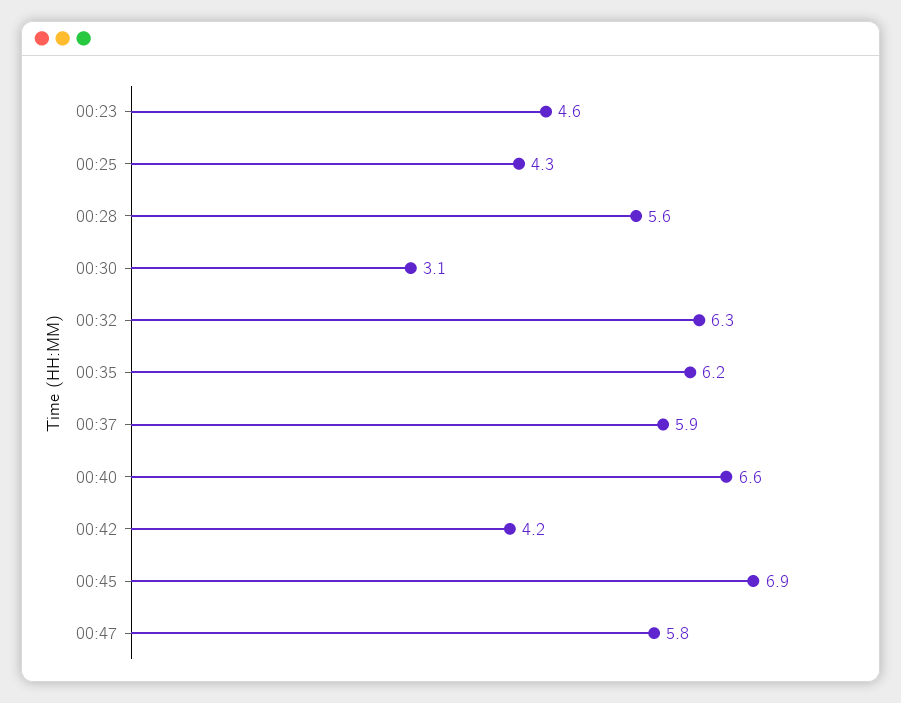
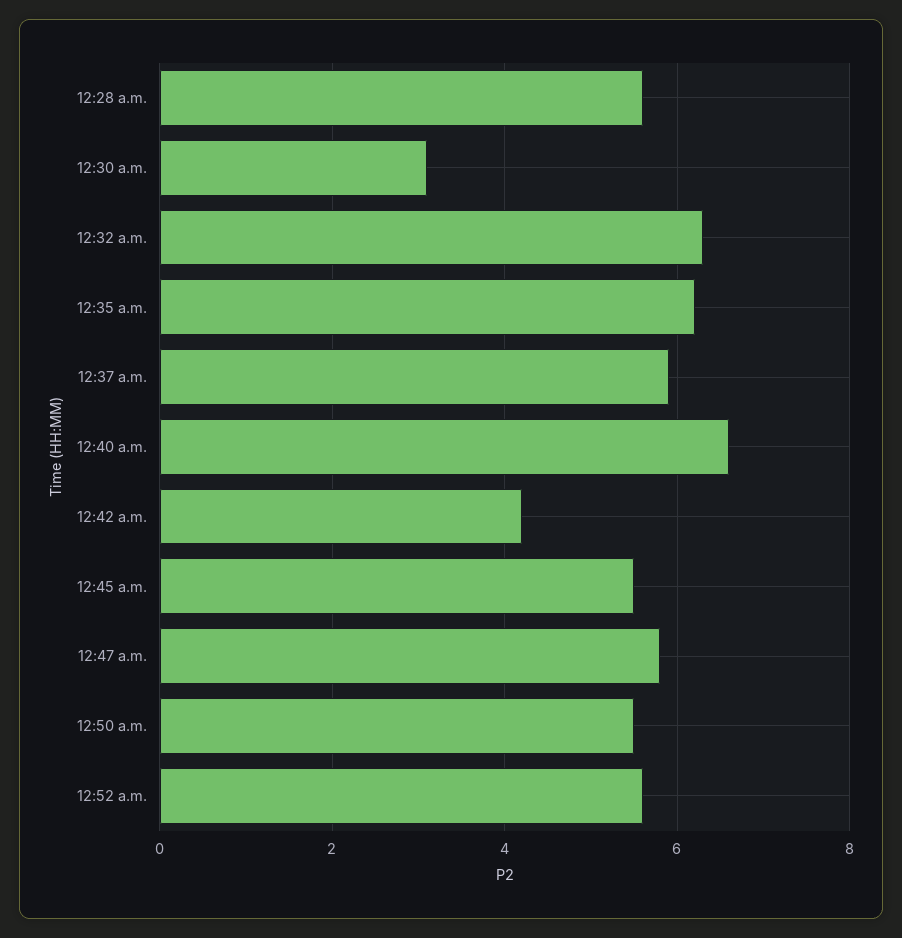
00:23: 4.6 -> none
00:25: 4.3 -> none
00:45: 6.9 -> 5.5
12:50 a.m.: none -> 5.5
12:52 a.m.: none -> 5.5

